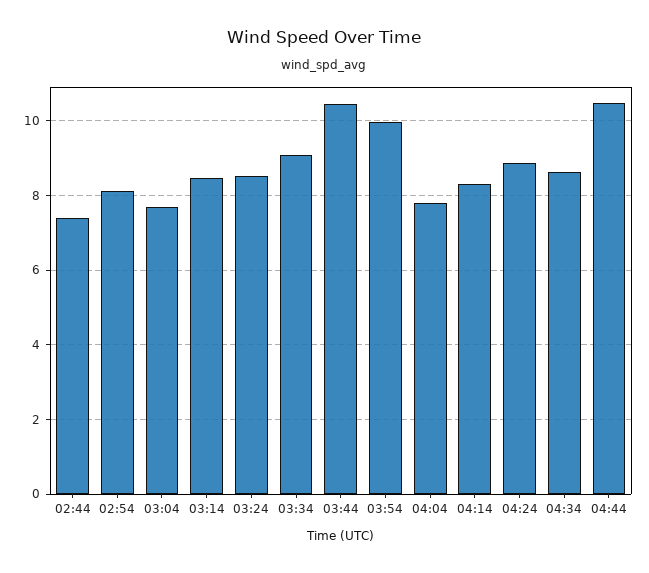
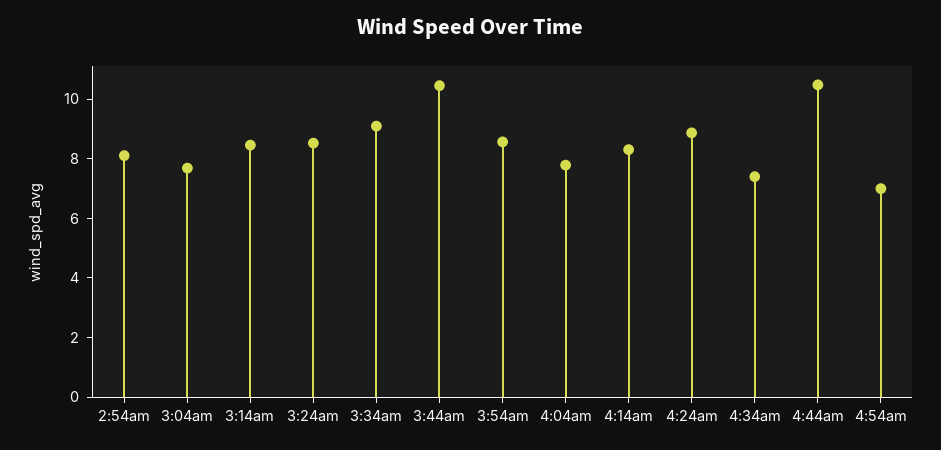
02:44: 7.4 -> none
03:54: 10 -> 8.5
04:34: 8.6 -> 7.5
4:54am: none -> 7

